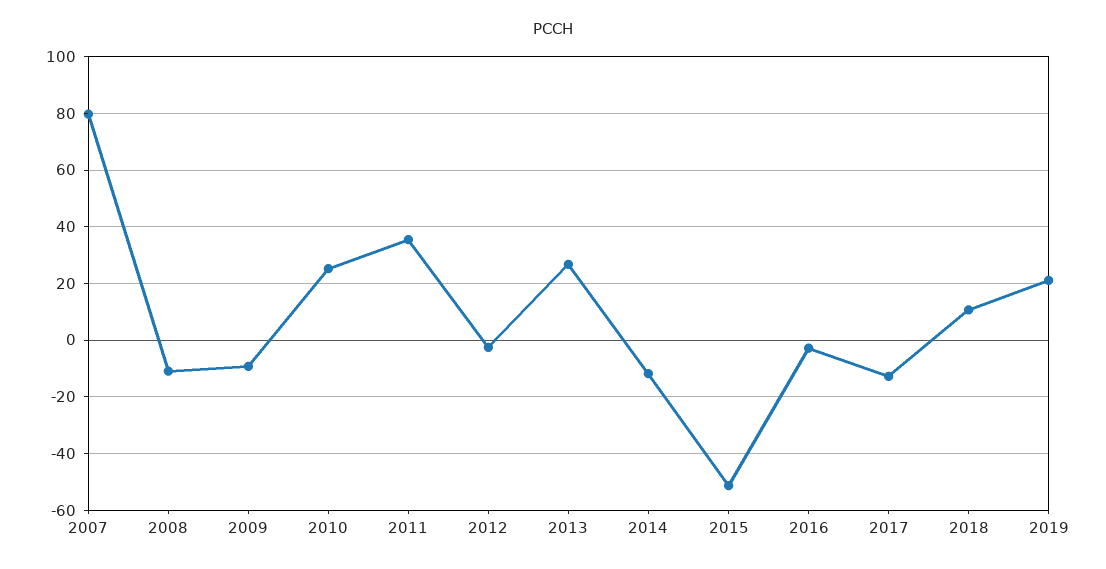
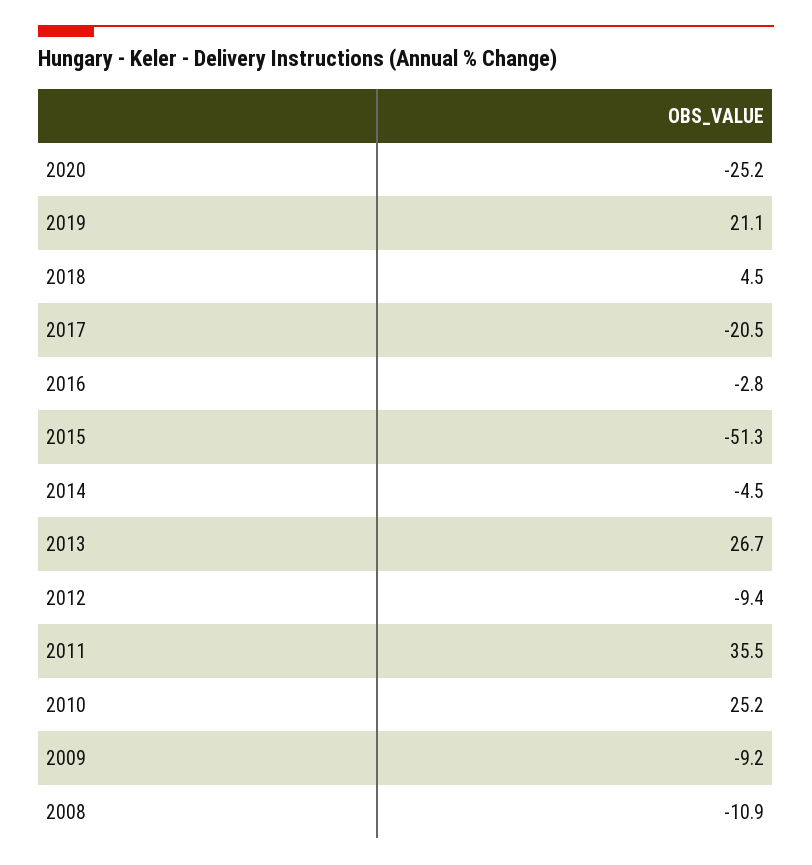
2007: 80 -> none
2012: -2.5 -> -9.4
2014: -12.5 -> -4.5
2017: -12.5 -> -20.5
2018: 10 -> 4.5
2020: none -> -25.2

